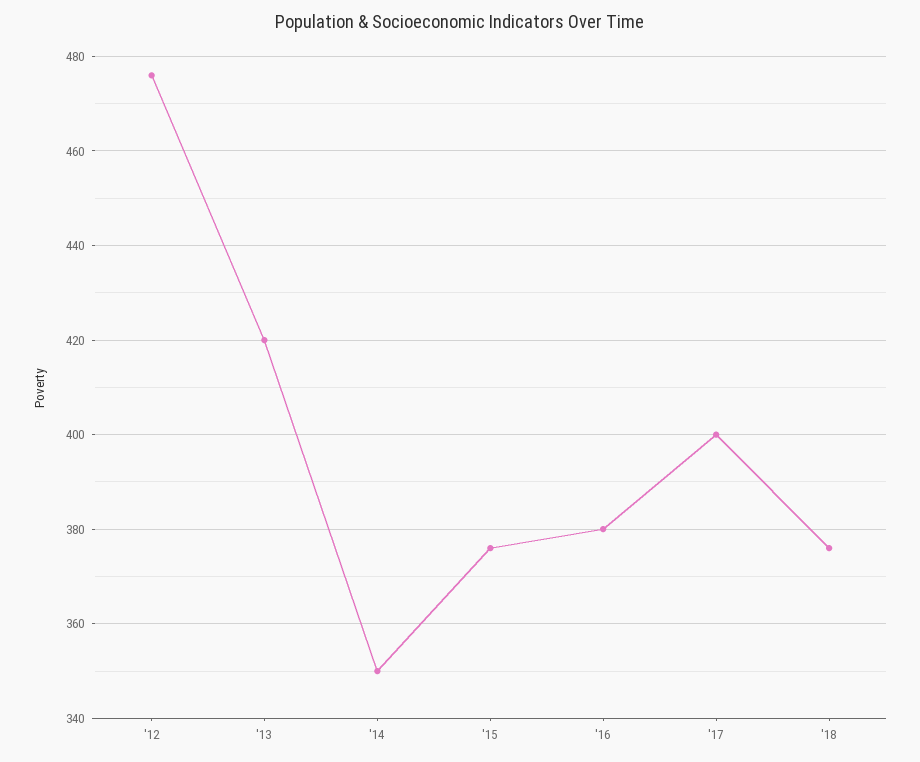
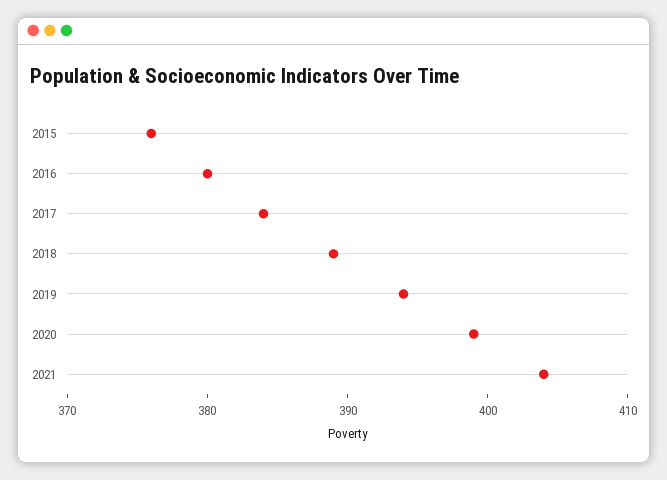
'12: 475 -> none
'13: 420 -> none
'14: 350 -> none
'17: 400 -> 384
'18: 375 -> 389
2019: none -> 394
2020: none -> 399
2021: none -> 404

